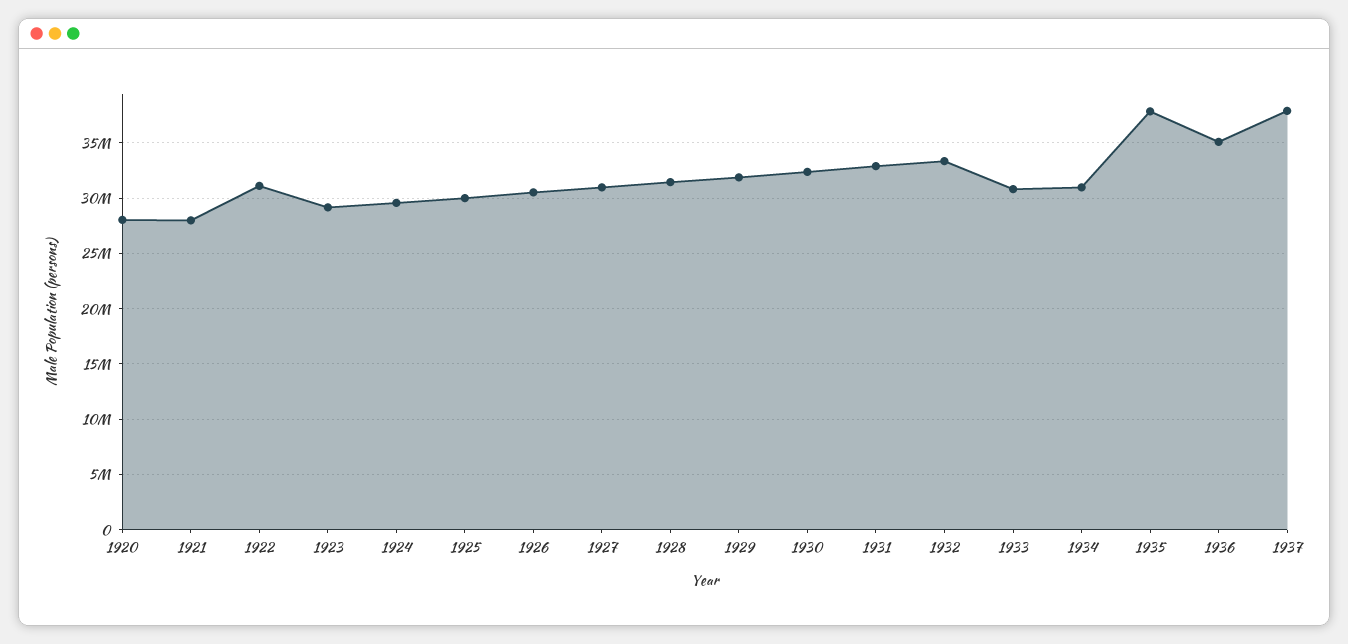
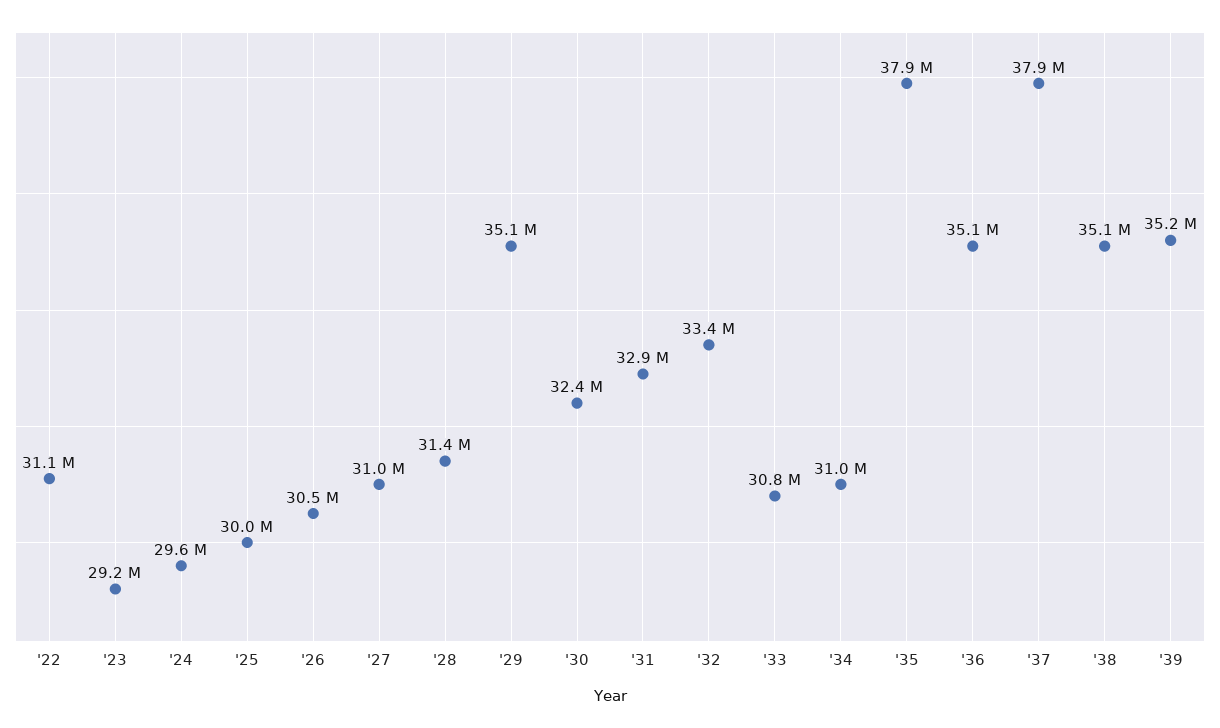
1920: 28000000 -> none
1921: 28000000 -> none
1929: 32000000 -> 35100000
'38: none -> 35100000
'39: none -> 35200000

